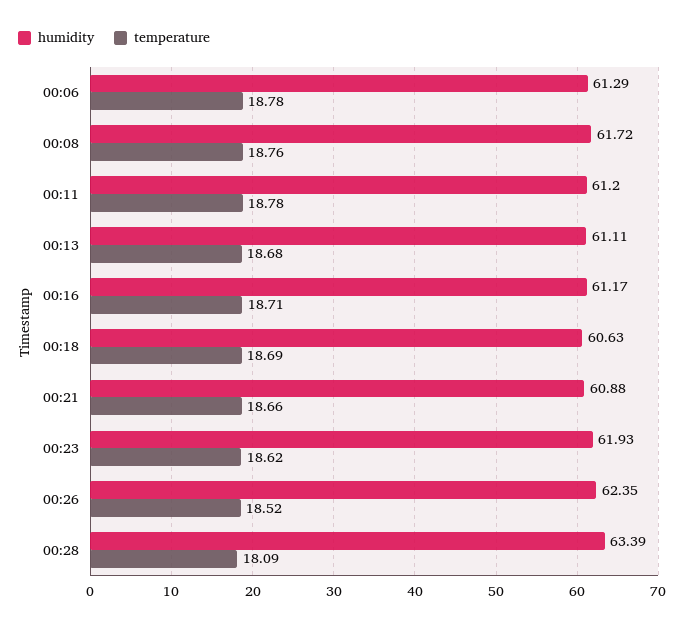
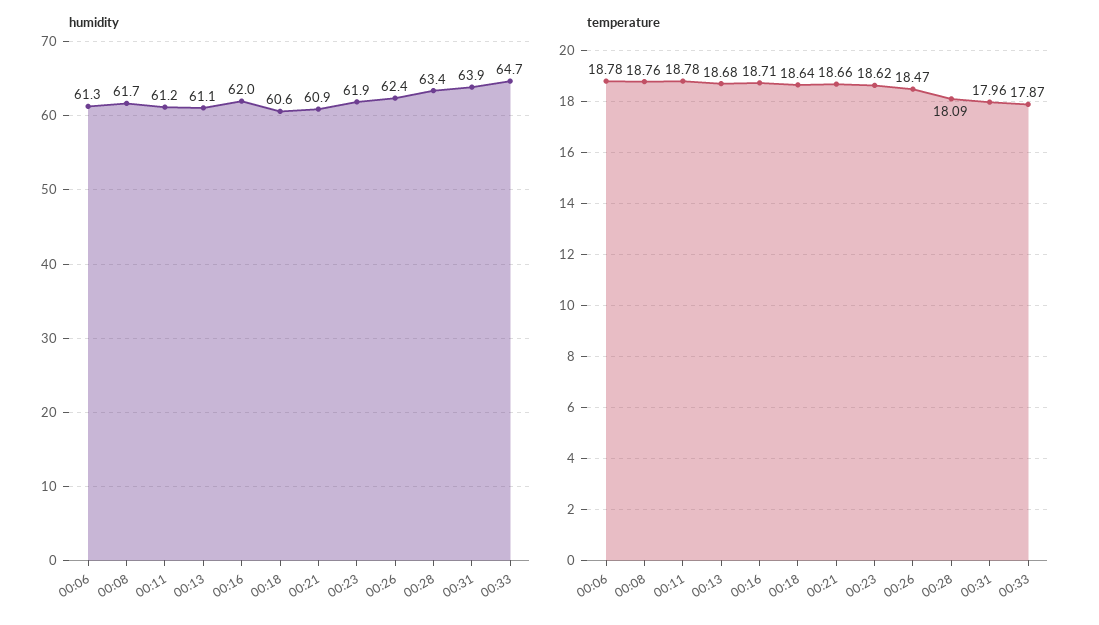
humidity, 00:16: 61.17 -> 62
temperature, 00:18: 18.69 -> 18.64
temperature, 00:26: 18.52 -> 18.47
humidity, 00:31: none -> 63.9
humidity, 00:33: none -> 64.7
temperature, 00:31: none -> 17.96
temperature, 00:33: none -> 17.87

